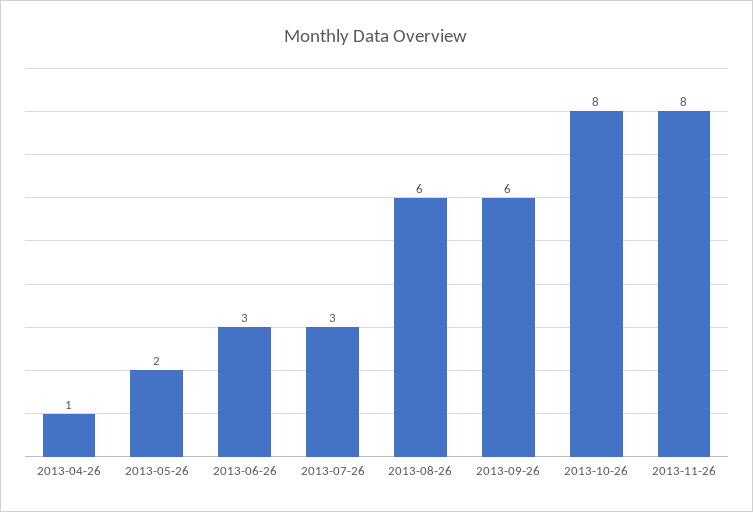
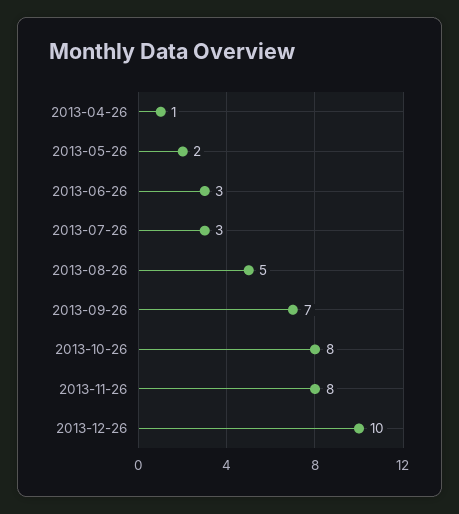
2013-08-26: 6 -> 5
2013-09-26: 6 -> 7
2013-12-26: none -> 10

